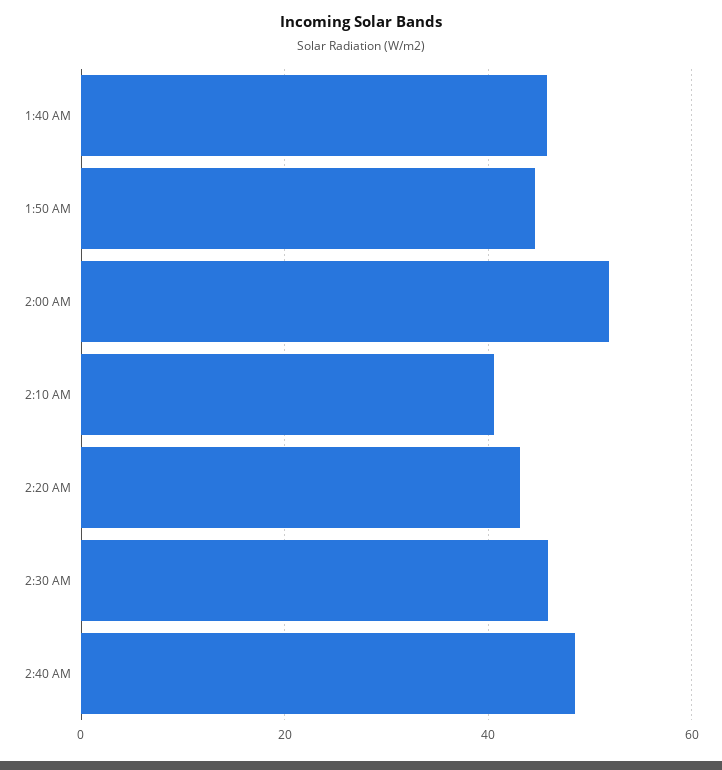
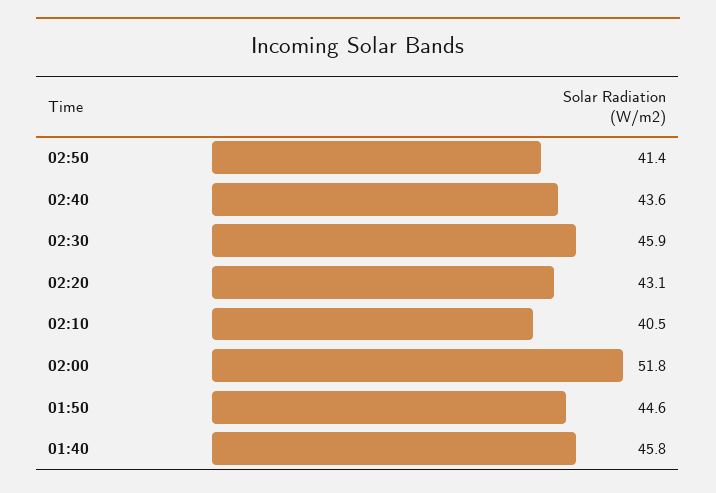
2:40 AM: 48 -> 43.6
02:50: none -> 41.4

